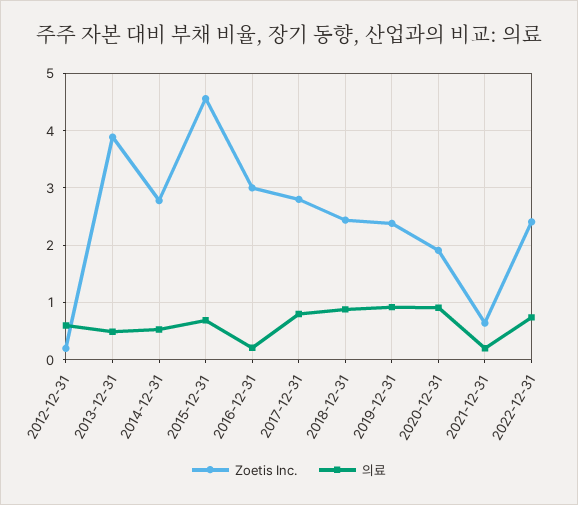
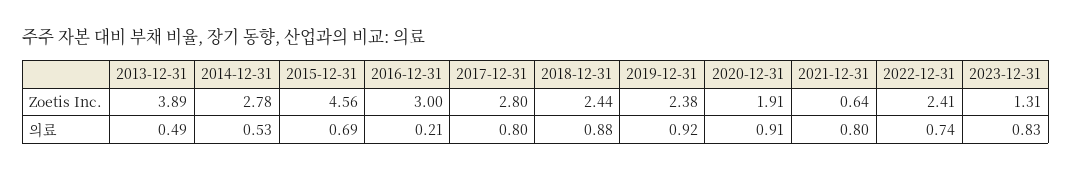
Zoetis Inc., 2012-12-31: 0.2 -> none
의료, 2012-12-31: 0.6 -> none
의료, 2021-12-31: 0.2 -> 0.8
Zoetis Inc., 2023-12-31: none -> 1.31
의료, 2023-12-31: none -> 0.83

